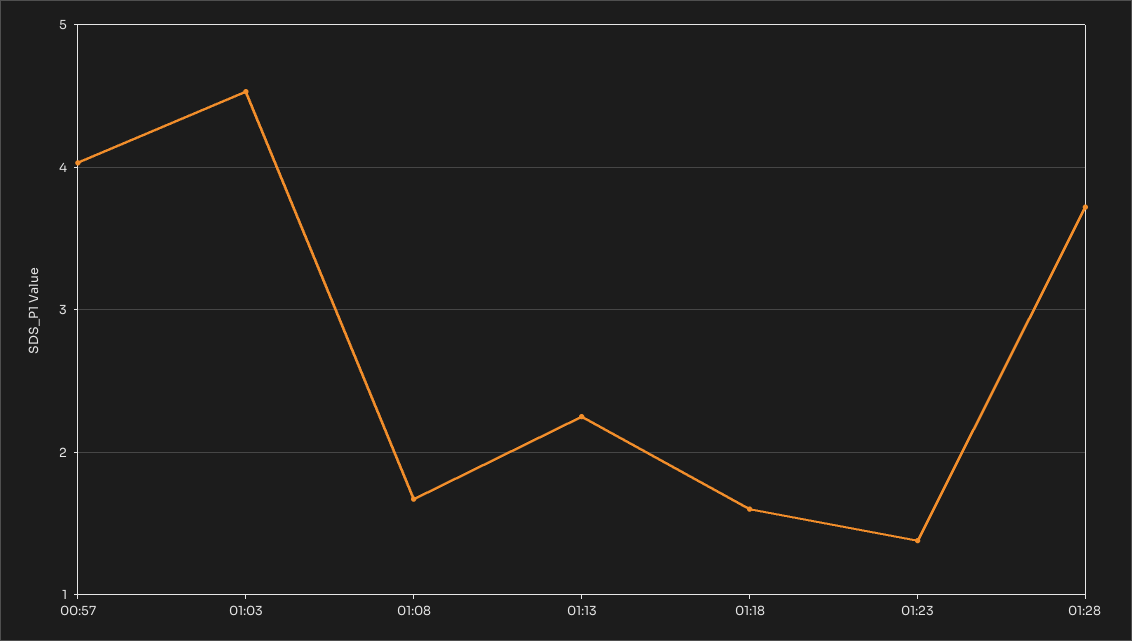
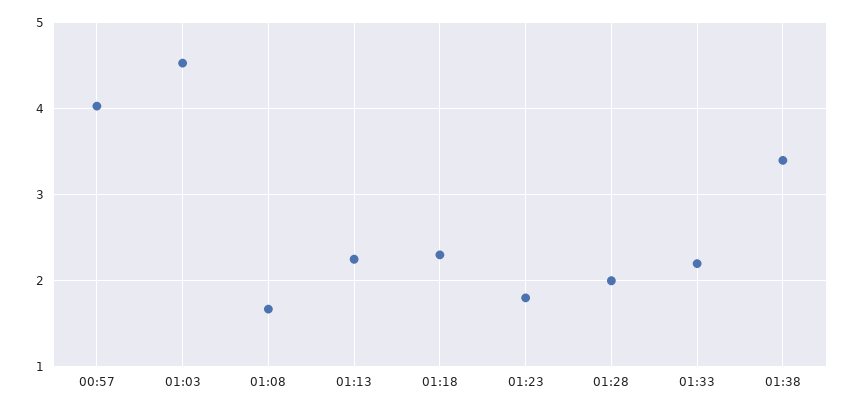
01:18: 1.6 -> 2.3
01:23: 1.4 -> 1.8
01:28: 3.7 -> 2
01:33: none -> 2.2
01:38: none -> 3.4

